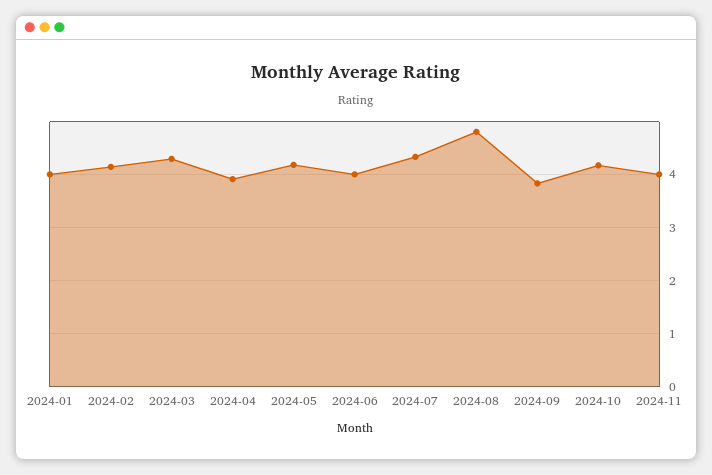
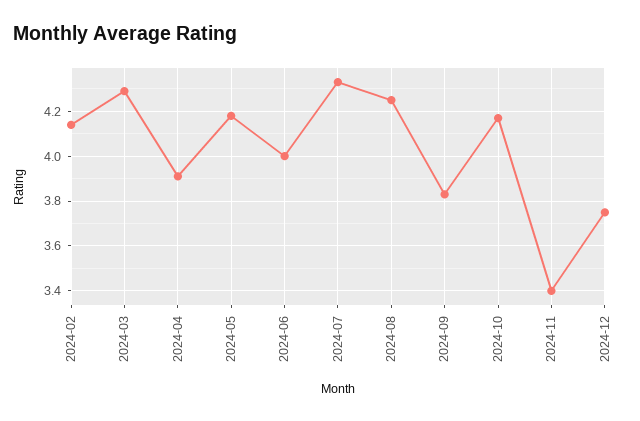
2024-01: 4 -> none
2024-08: 4.8 -> 4.25
2024-11: 4 -> 3.4
2024-12: none -> 3.75

